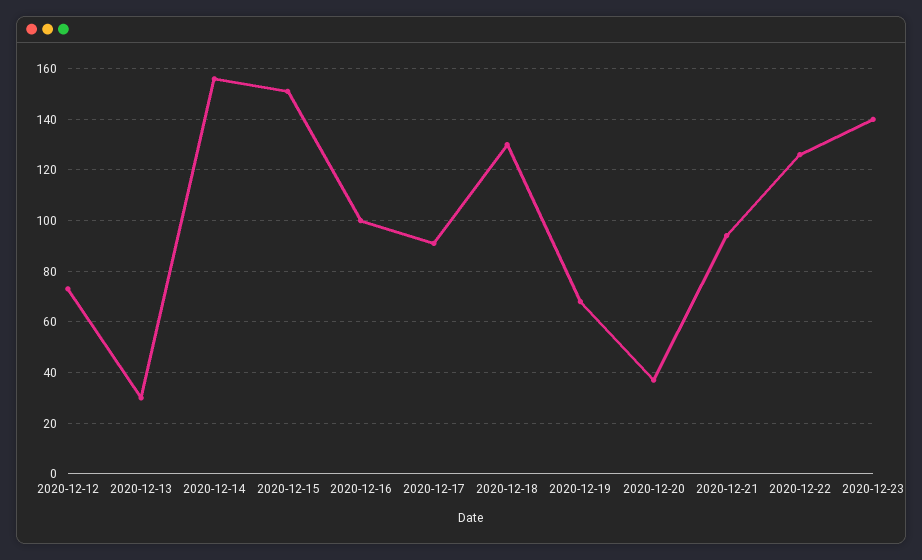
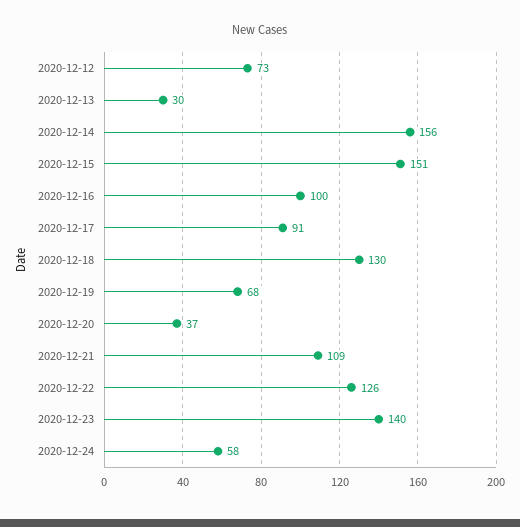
2020-12-21: 95 -> 109
2020-12-24: none -> 58

